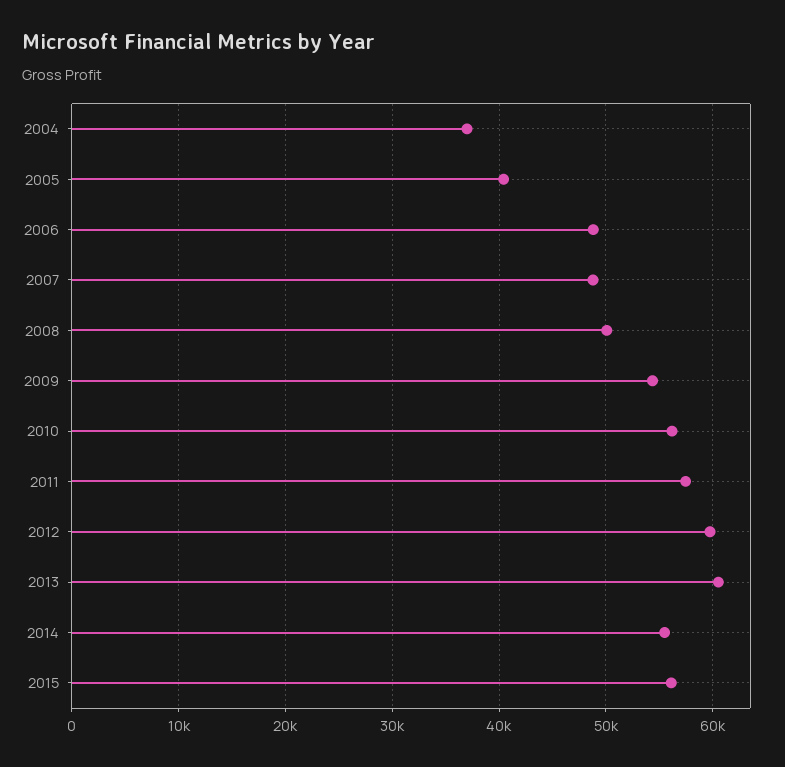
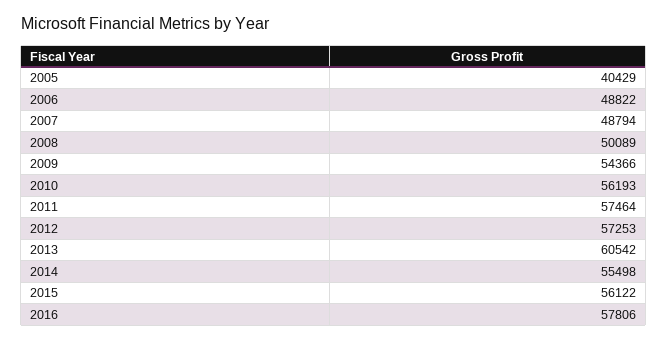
2004: 37000 -> none
2012: 60000 -> 57253
2016: none -> 57806

